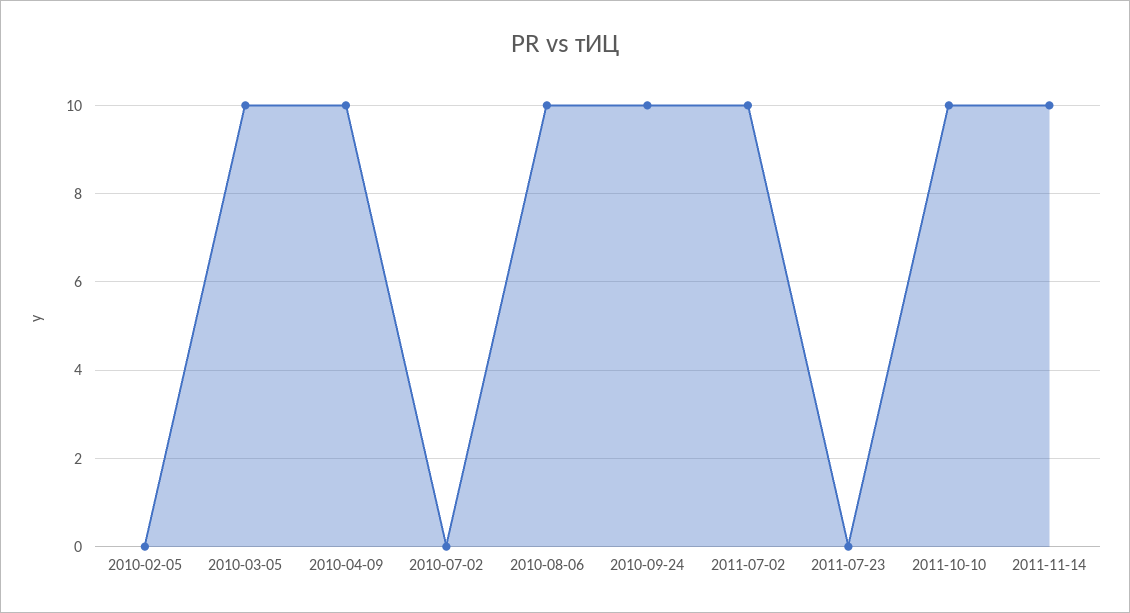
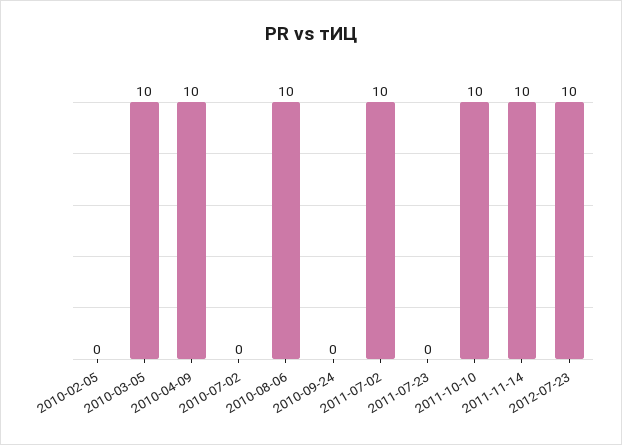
2010-09-24: 10 -> 0
2012-07-23: none -> 10

